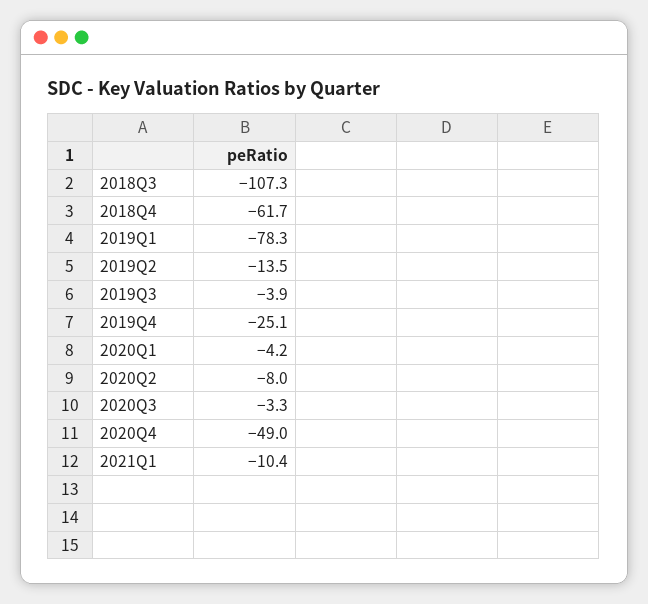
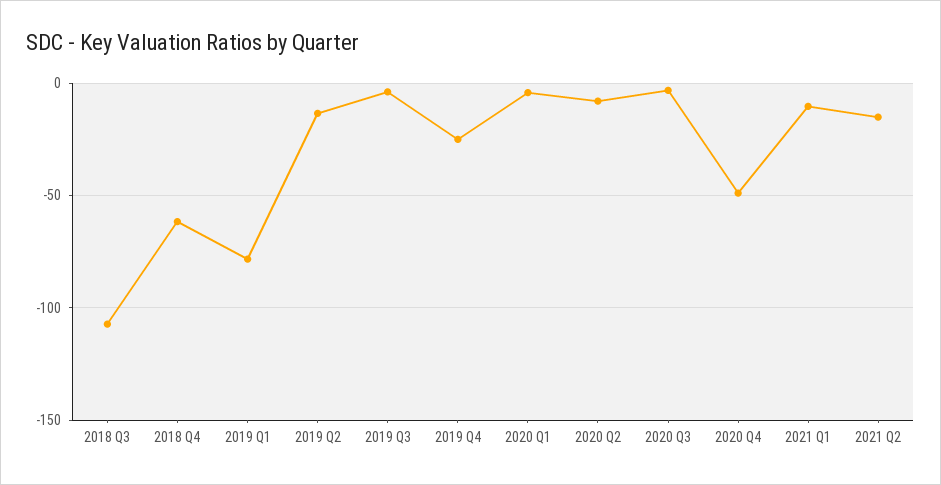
2021 Q2: none -> -15

